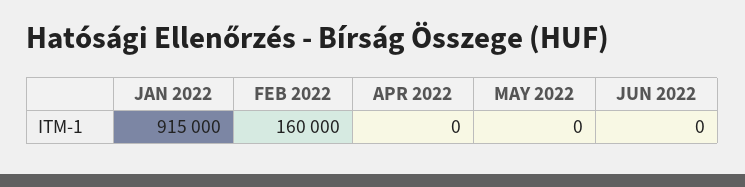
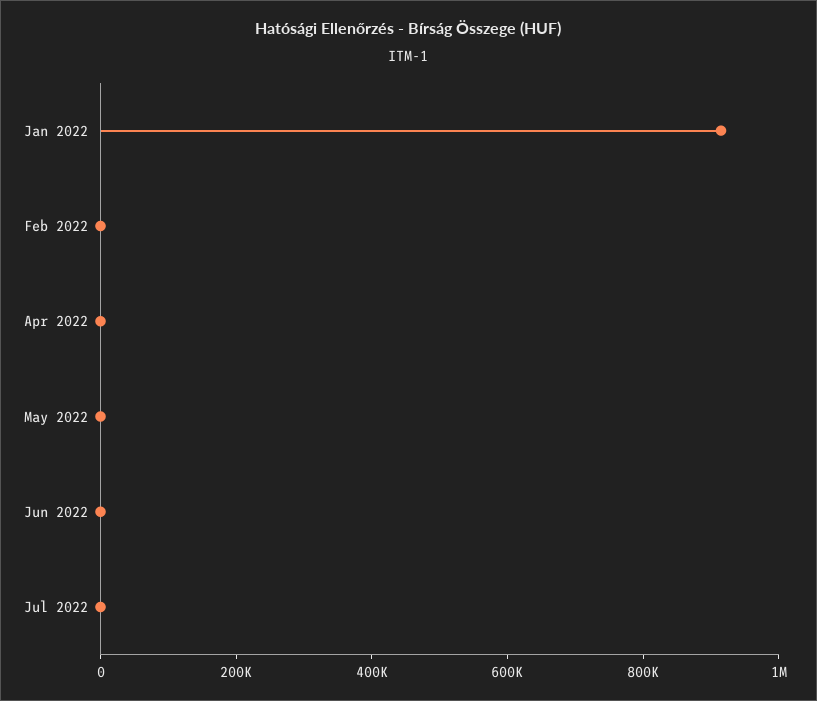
FEB 2022: 160000 -> 0
Jul 2022: none -> 0

